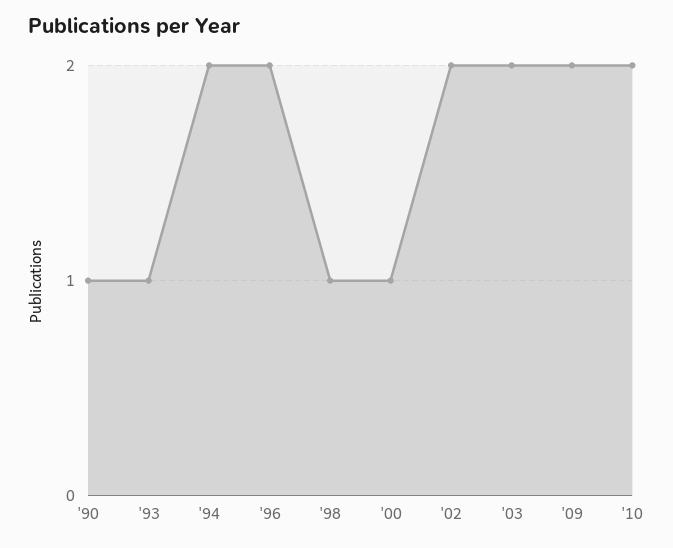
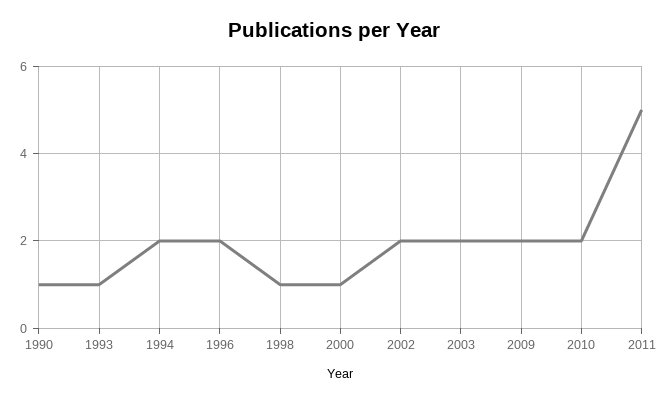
2011: none -> 5

